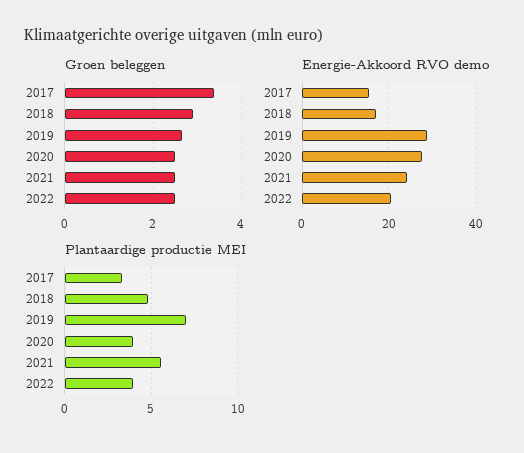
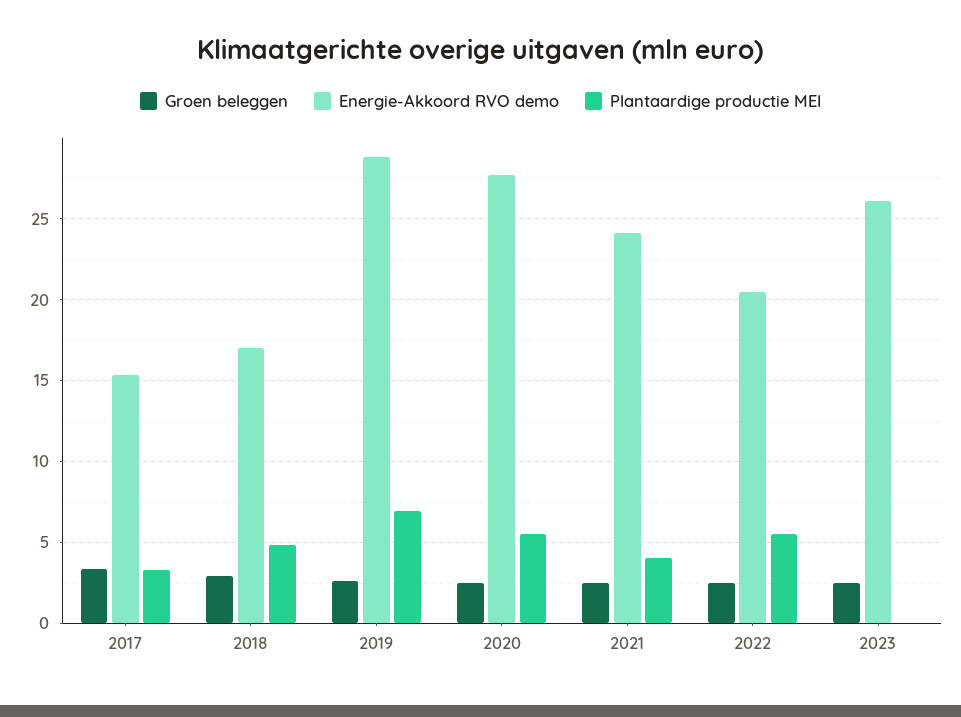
Plantaardige productie MEI, 2020: 4 -> 5.5
Plantaardige productie MEI, 2021: 5.5 -> 4
Plantaardige productie MEI, 2022: 4 -> 5.5
Groen beleggen, 2023: none -> 2.5
Energie-Akkoord RVO demo, 2023: none -> 26
Plantaardige productie MEI, 2023: none -> 0

